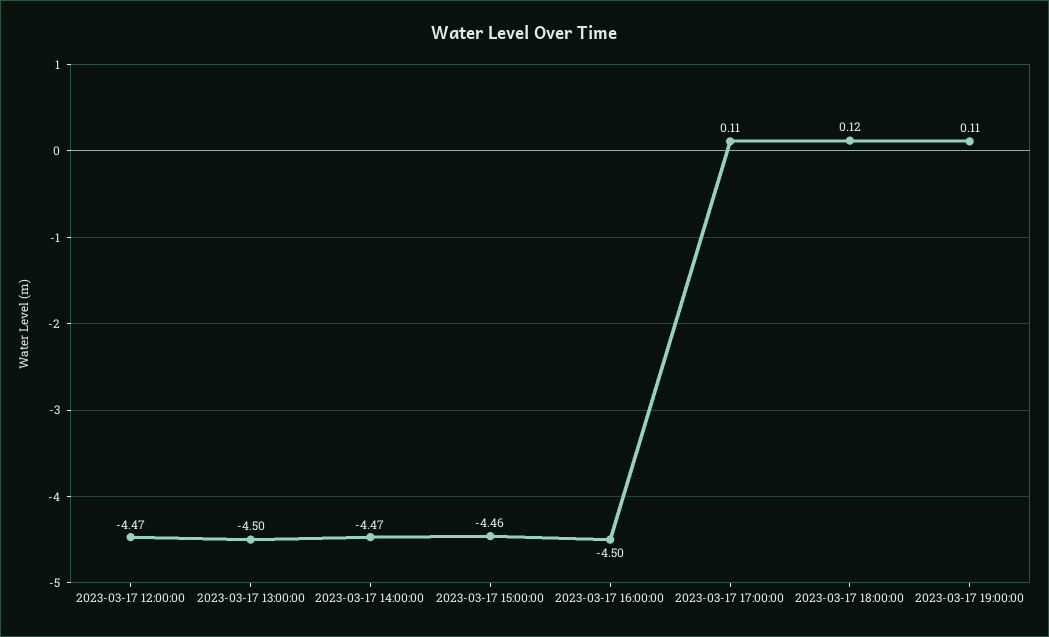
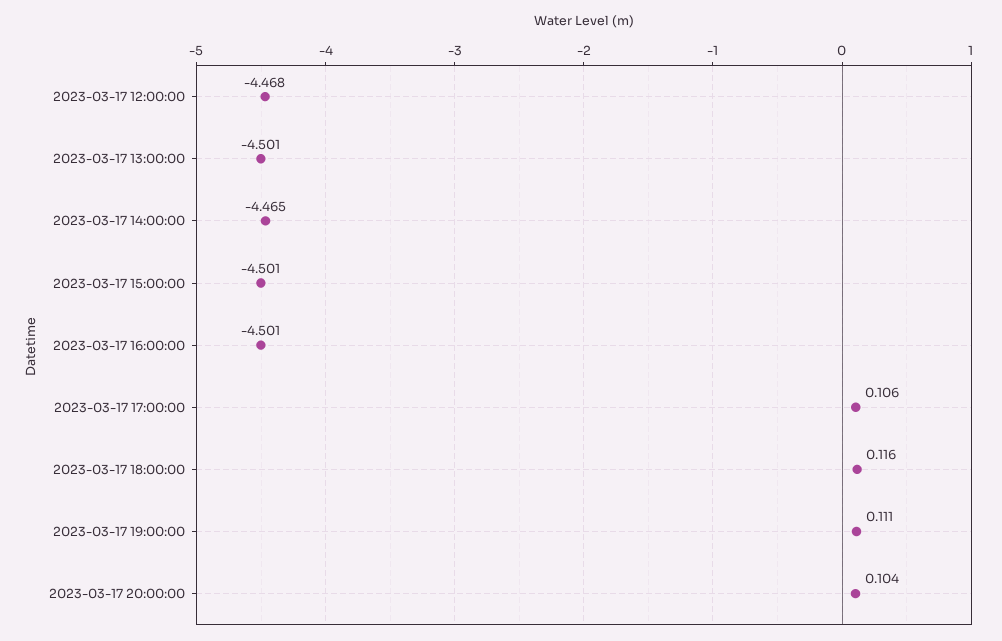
2023-03-17 15:00:00: -4.46 -> -4.501
2023-03-17 20:00:00: none -> 0.104

